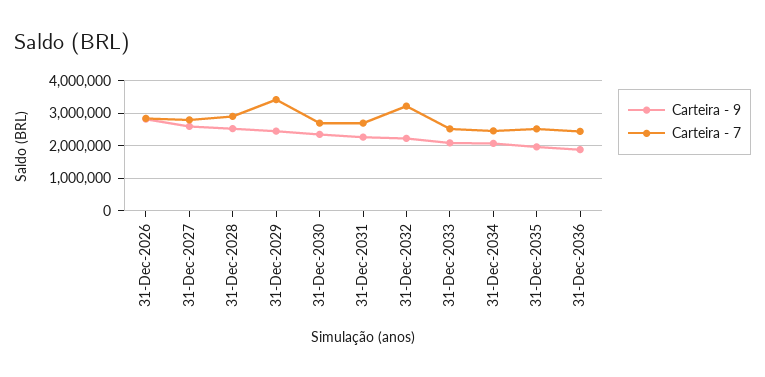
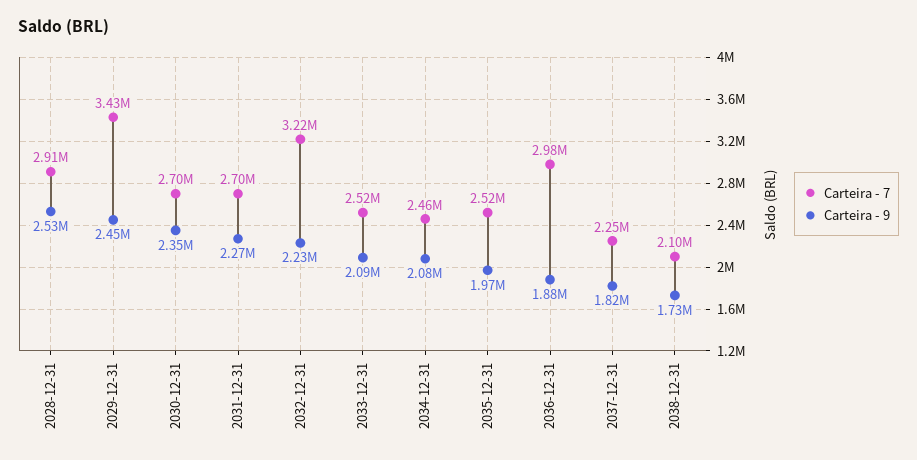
Carteira - 9, 31-Dec-2026: 2800000 -> none
Carteira - 7, 31-Dec-2026: 2800000 -> none
Carteira - 9, 31-Dec-2027: 2600000 -> none
Carteira - 7, 31-Dec-2027: 2800000 -> none
Carteira - 7, 31-Dec-2036: 2400000 -> 2980000
Carteira - 7, 2037-12-31: none -> 2250000
Carteira - 9, 2037-12-31: none -> 1820000
Carteira - 7, 2038-12-31: none -> 2100000
Carteira - 9, 2038-12-31: none -> 1730000

